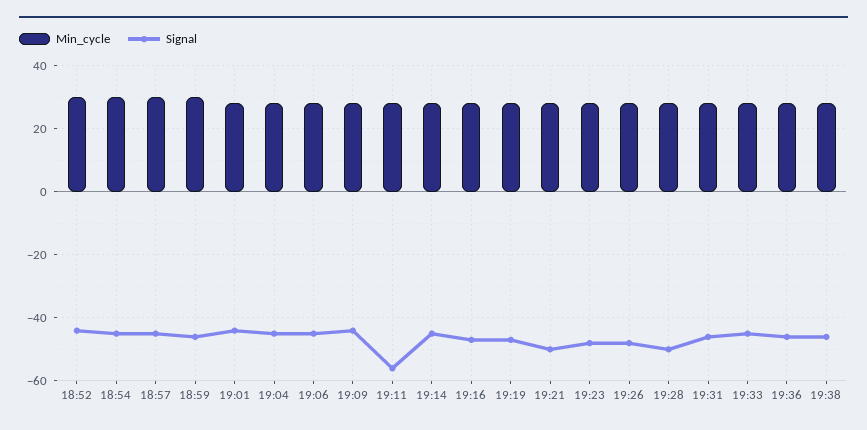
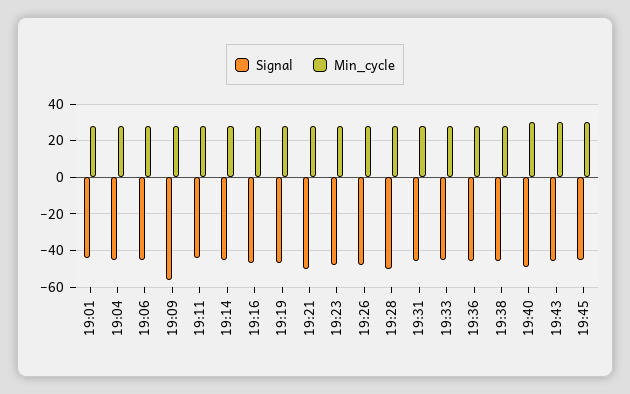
Min_cycle, 18:52: 30 -> none
Signal, 18:52: -45 -> none
Min_cycle, 18:54: 30 -> none
Signal, 18:54: -45 -> none
Min_cycle, 18:57: 30 -> none
Signal, 18:57: -45 -> none
Min_cycle, 18:59: 30 -> none
Signal, 18:59: -45 -> none
Signal, 19:09: -45 -> -55
Signal, 19:11: -55 -> -45
Signal, 19:40: none -> -50
Min_cycle, 19:40: none -> 30
Signal, 19:43: none -> -45
Min_cycle, 19:43: none -> 30
Signal, 19:45: none -> -45
Min_cycle, 19:45: none -> 30

